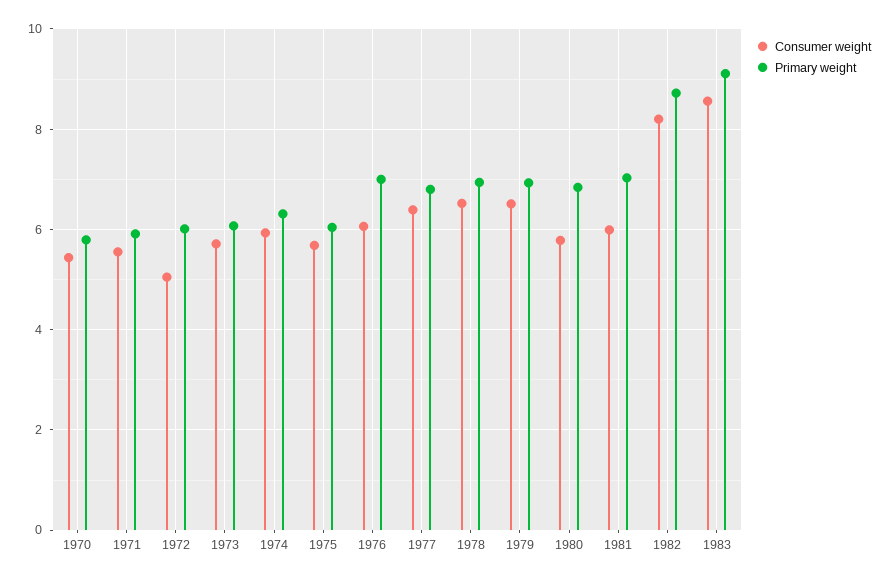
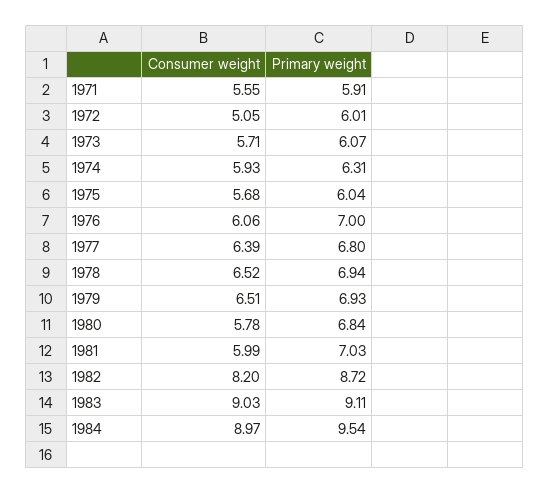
Consumer weight, 1970: 5.4 -> none
Primary weight, 1970: 5.8 -> none
Consumer weight, 1983: 8.6 -> 9.03
Consumer weight, 1984: none -> 8.97
Primary weight, 1984: none -> 9.54

